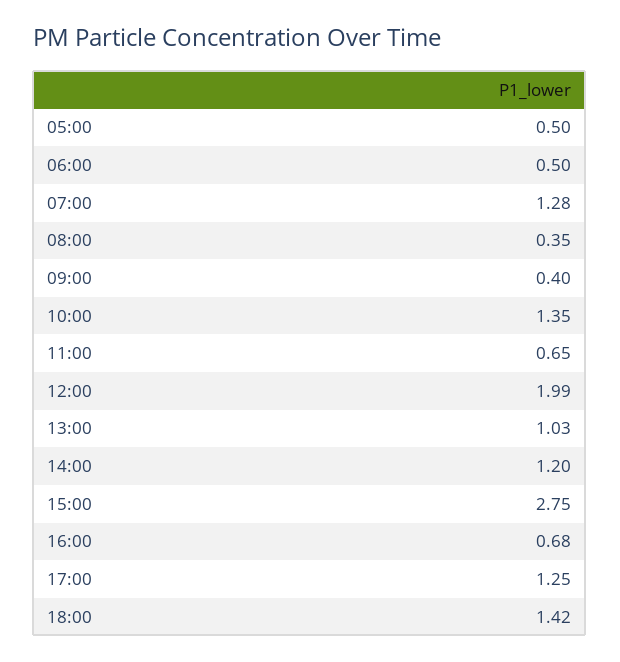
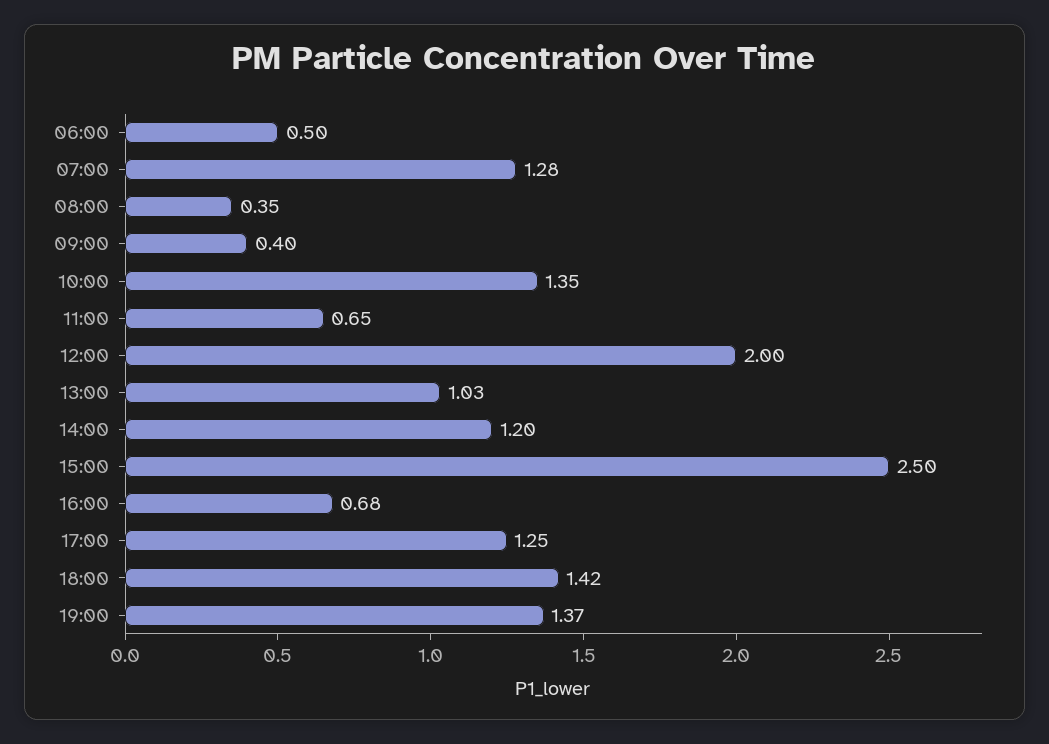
05:00: 0.5 -> none
12:00: 1.99 -> 2
15:00: 2.75 -> 2.5
19:00: none -> 1.37

